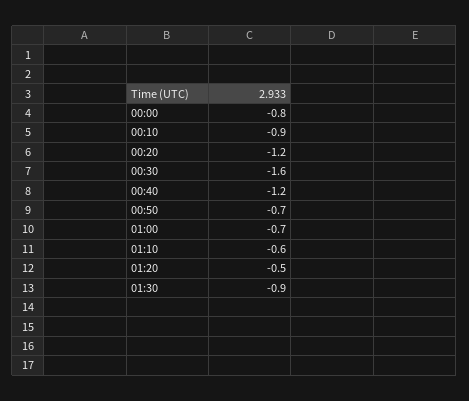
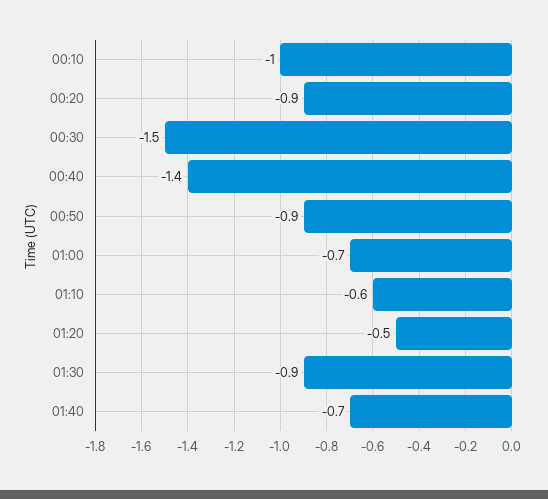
00:00: -0.8 -> none
00:10: -0.9 -> -1
00:20: -1.2 -> -0.9
00:30: -1.6 -> -1.5
00:40: -1.2 -> -1.4
00:50: -0.7 -> -0.9
01:40: none -> -0.7

